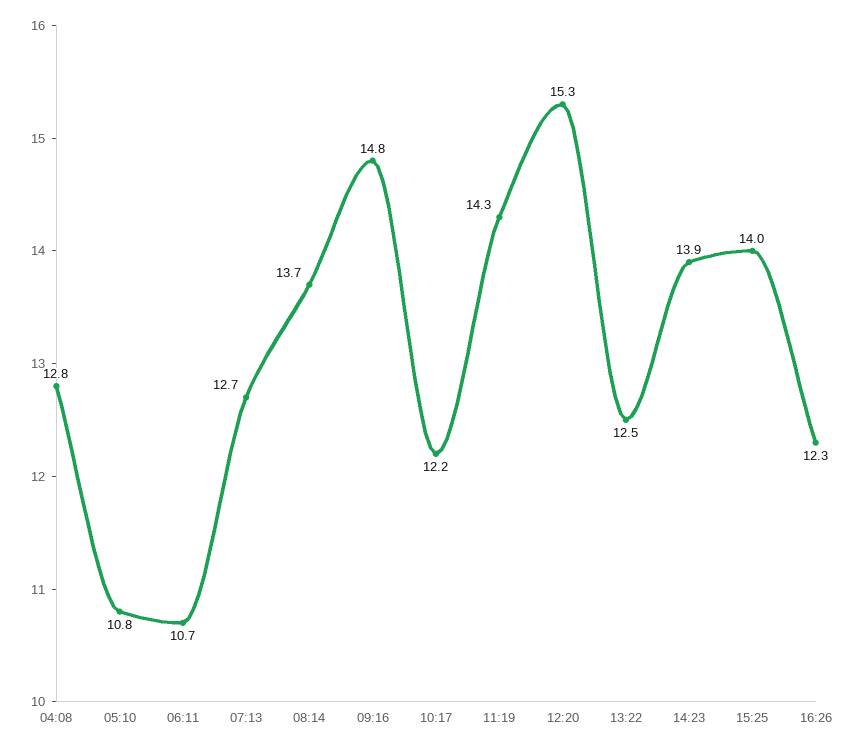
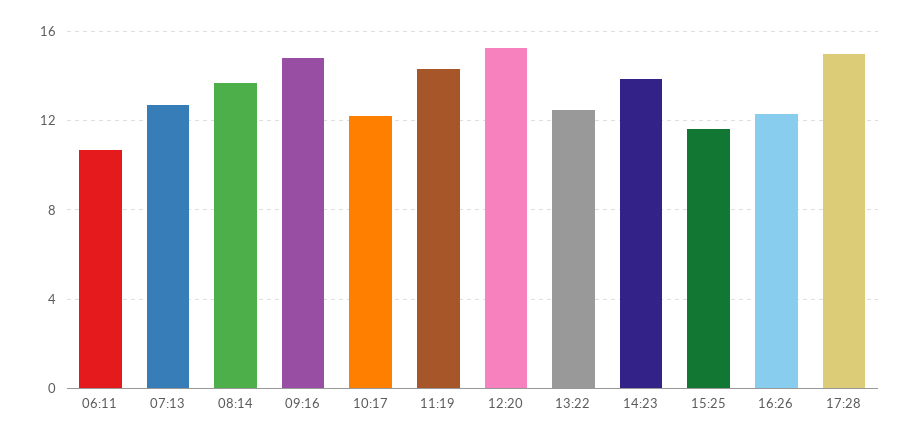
04:08: 12.8 -> none
05:10: 10.8 -> none
15:25: 14 -> 11.5
17:28: none -> 15

